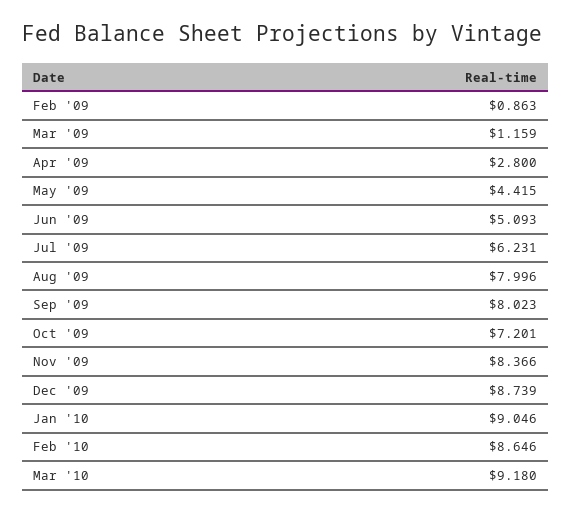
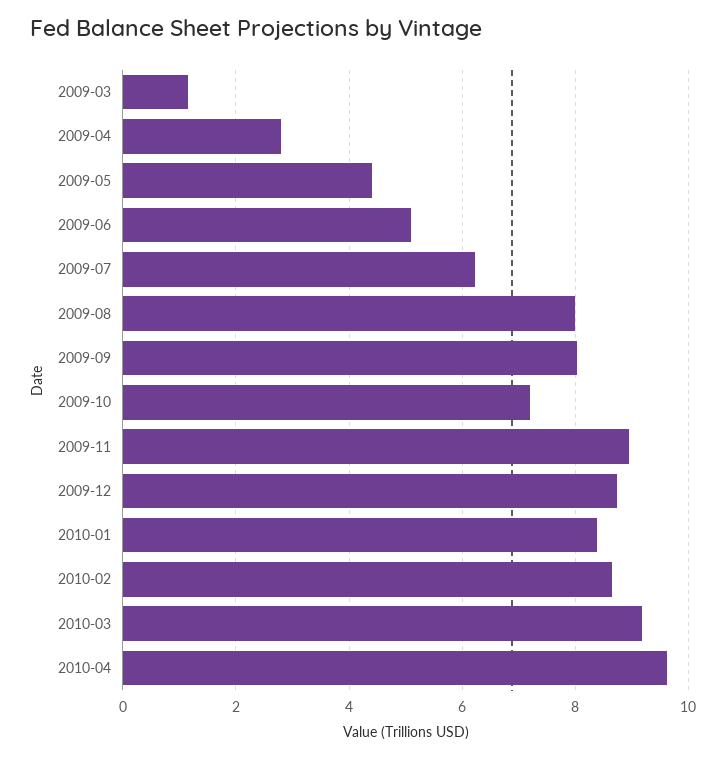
Feb '09: 0.863 -> none
Nov '09: 8.366 -> 9
Jan '10: 9.046 -> 8.4
2010-04: none -> 9.6

